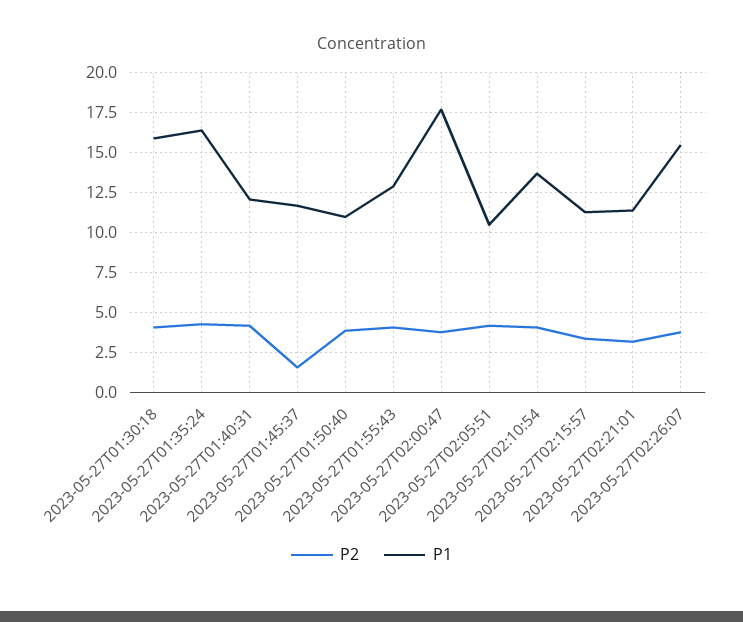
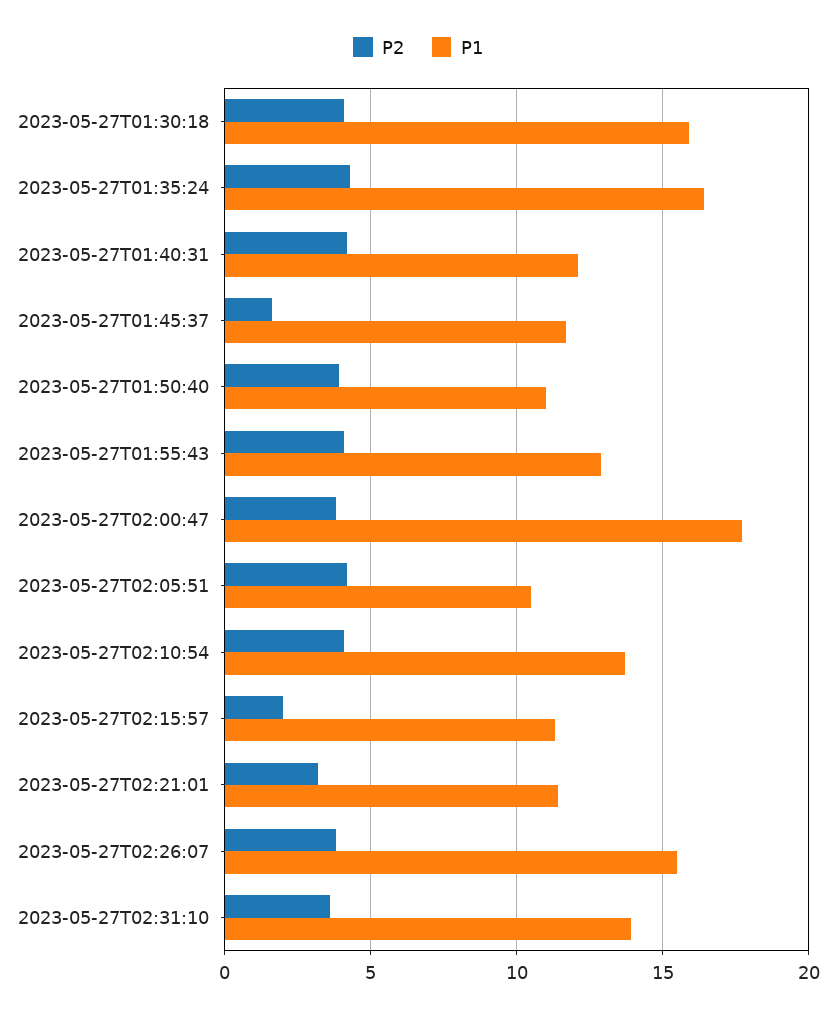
P2, 2023-05-27T02:15:57: 3.5 -> 2
P2, 2023-05-27T02:31:10: none -> 3.5
P1, 2023-05-27T02:31:10: none -> 14

